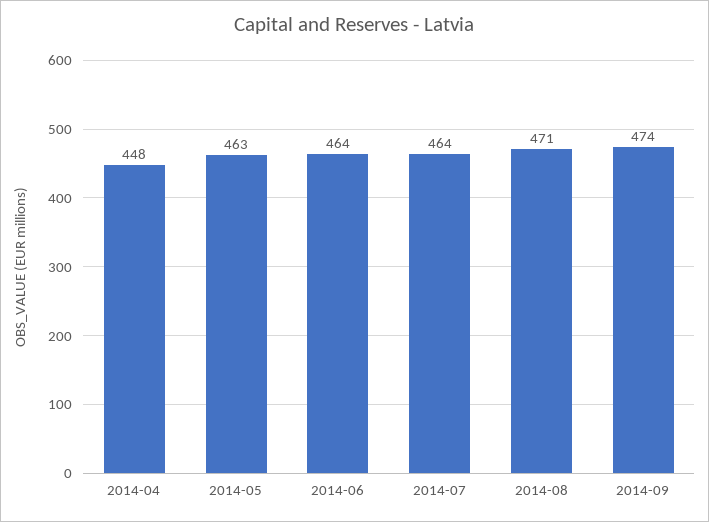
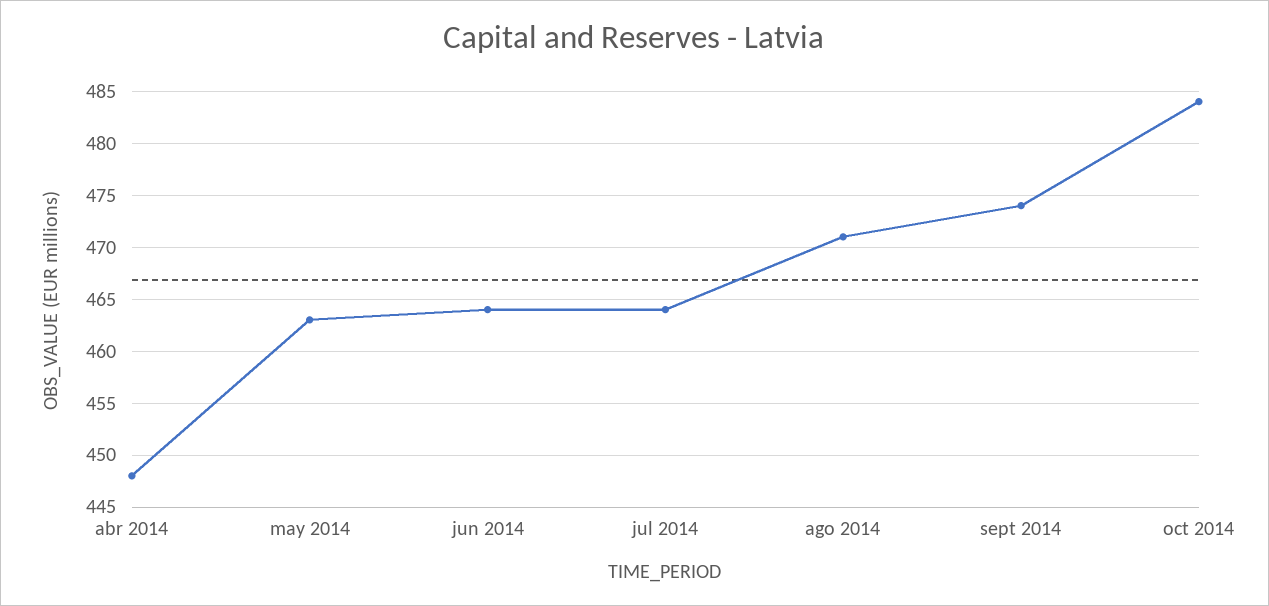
oct 2014: none -> 484

